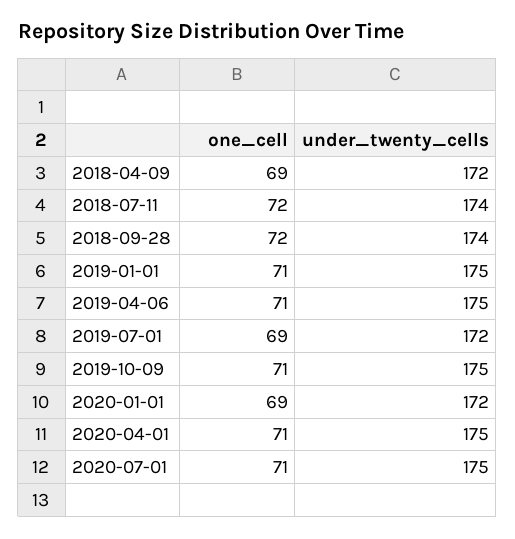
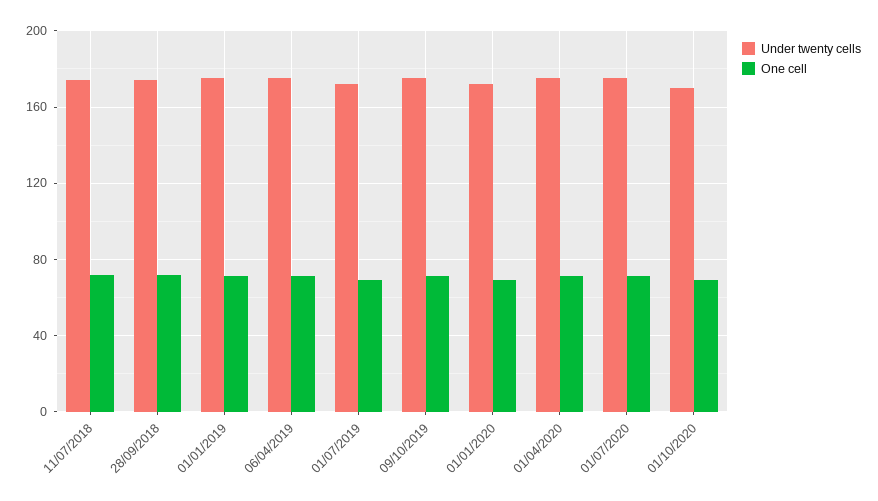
one_cell, 2018-04-09: 69 -> none
under_twenty_cells, 2018-04-09: 172 -> none
under_twenty_cells, 01/10/2020: none -> 170
one_cell, 01/10/2020: none -> 70

